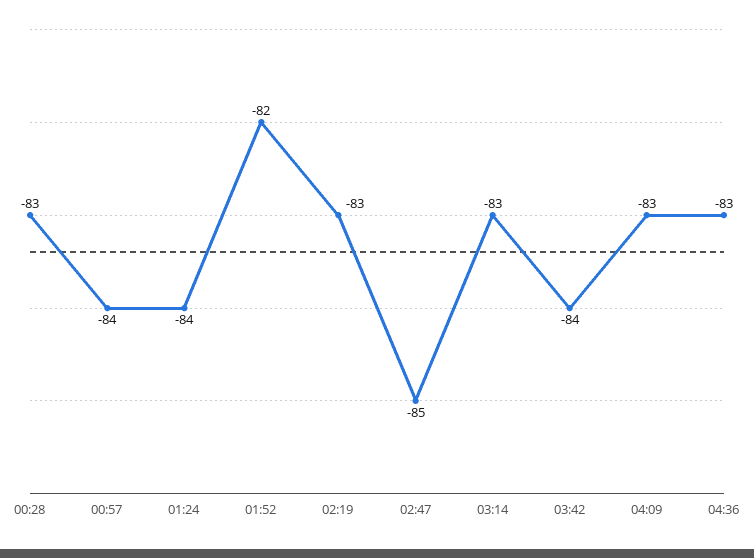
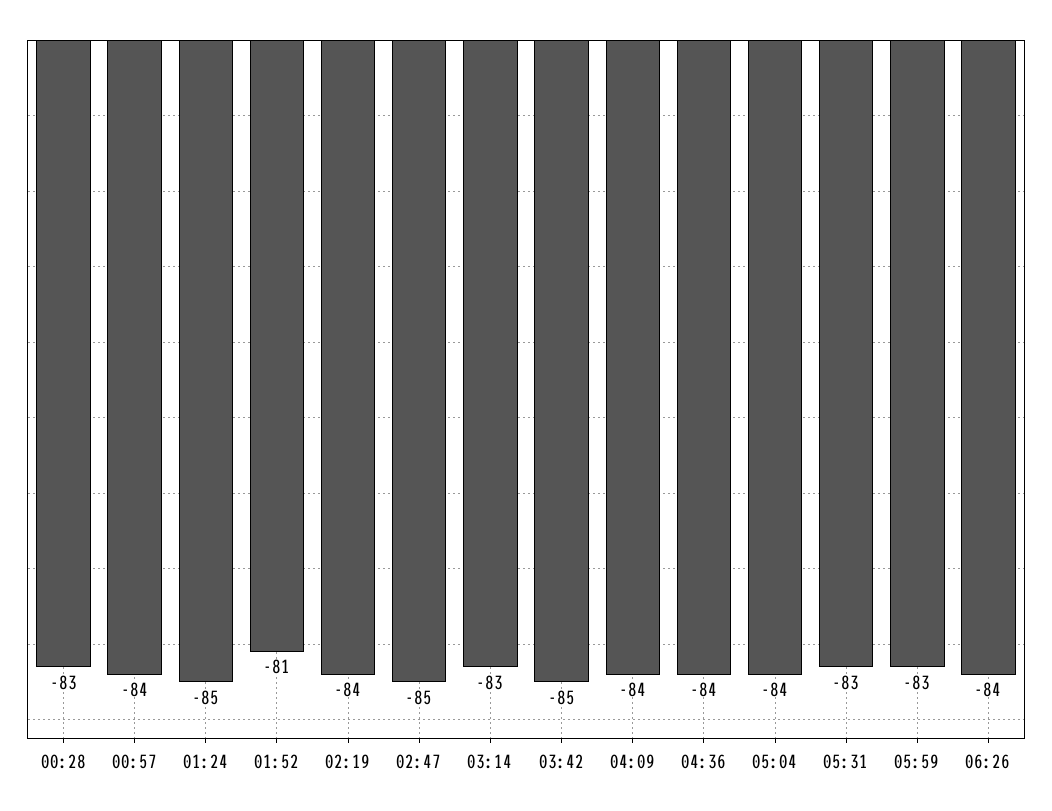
01:24: -84 -> -85
01:52: -82 -> -81
02:19: -83 -> -84
03:42: -84 -> -85
04:09: -83 -> -84
04:36: -83 -> -84
05:04: none -> -84
05:31: none -> -83
05:59: none -> -83
06:26: none -> -84

